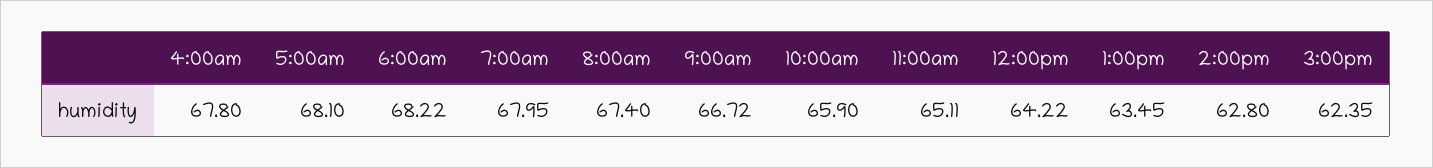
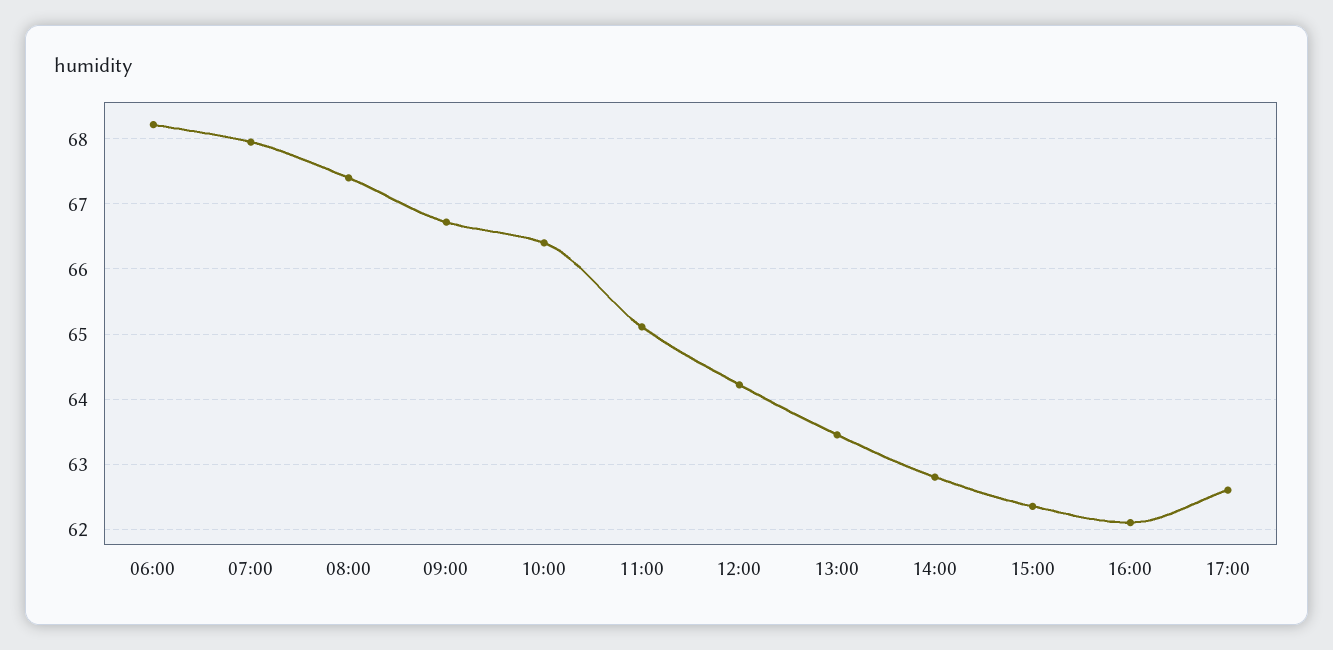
4:00am: 67.8 -> none
5:00am: 68.1 -> none
10:00am: 65.9 -> 66.4
16:00: none -> 62.1
17:00: none -> 62.6

